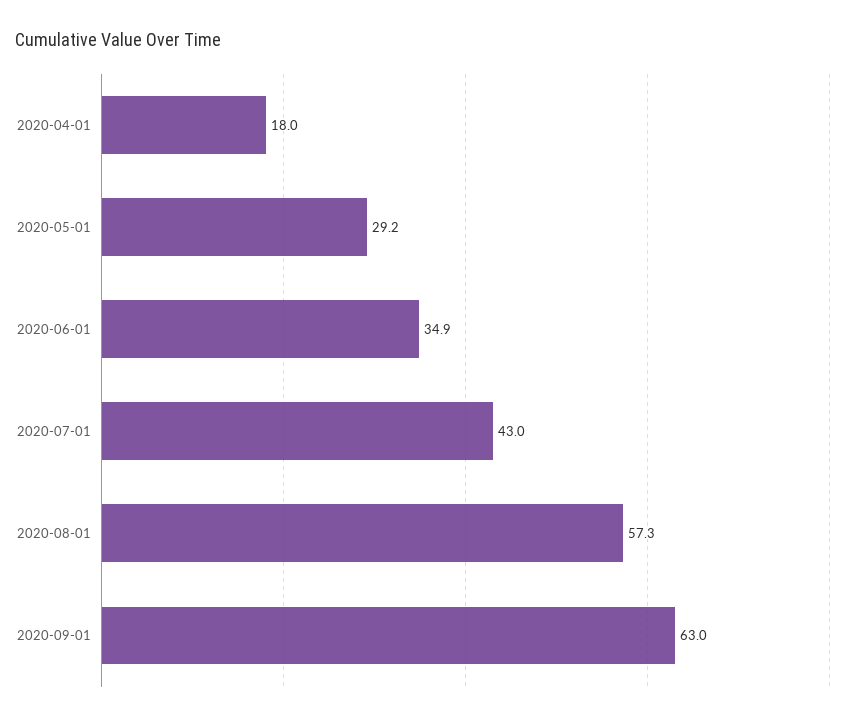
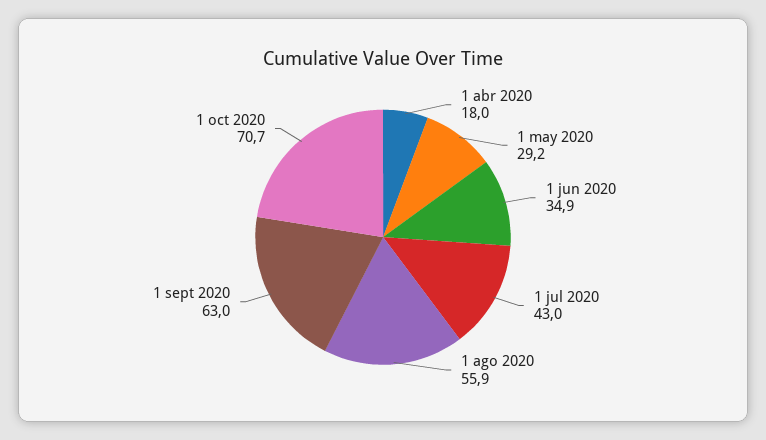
2020-08-01: 57.3 -> 55.9
1 oct 2020: none -> 70.7

